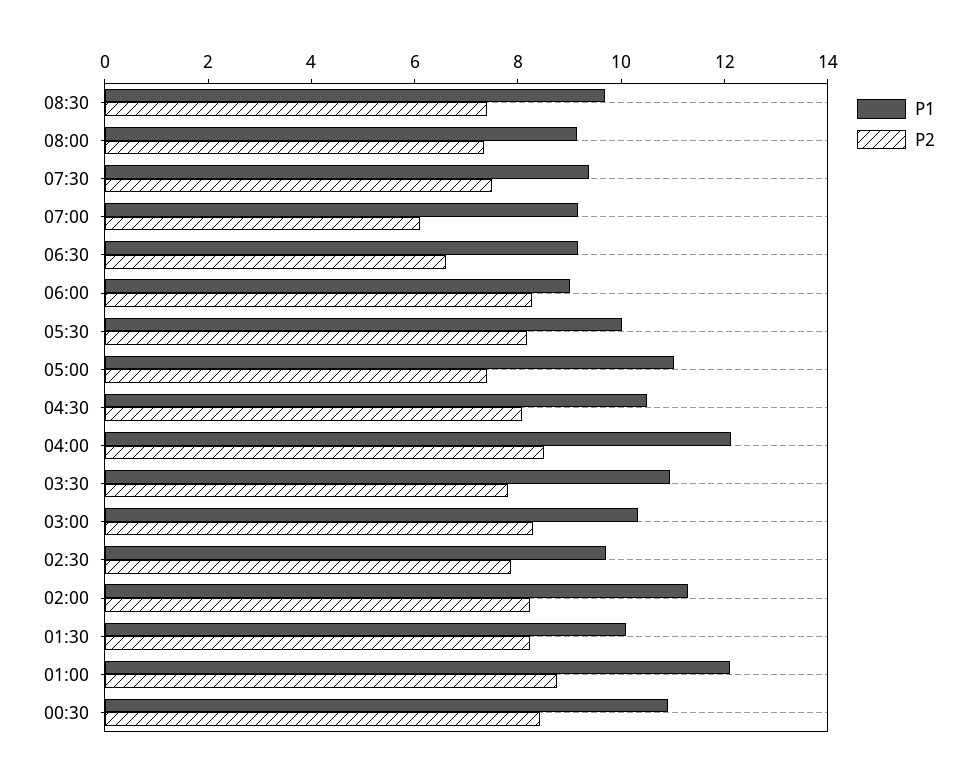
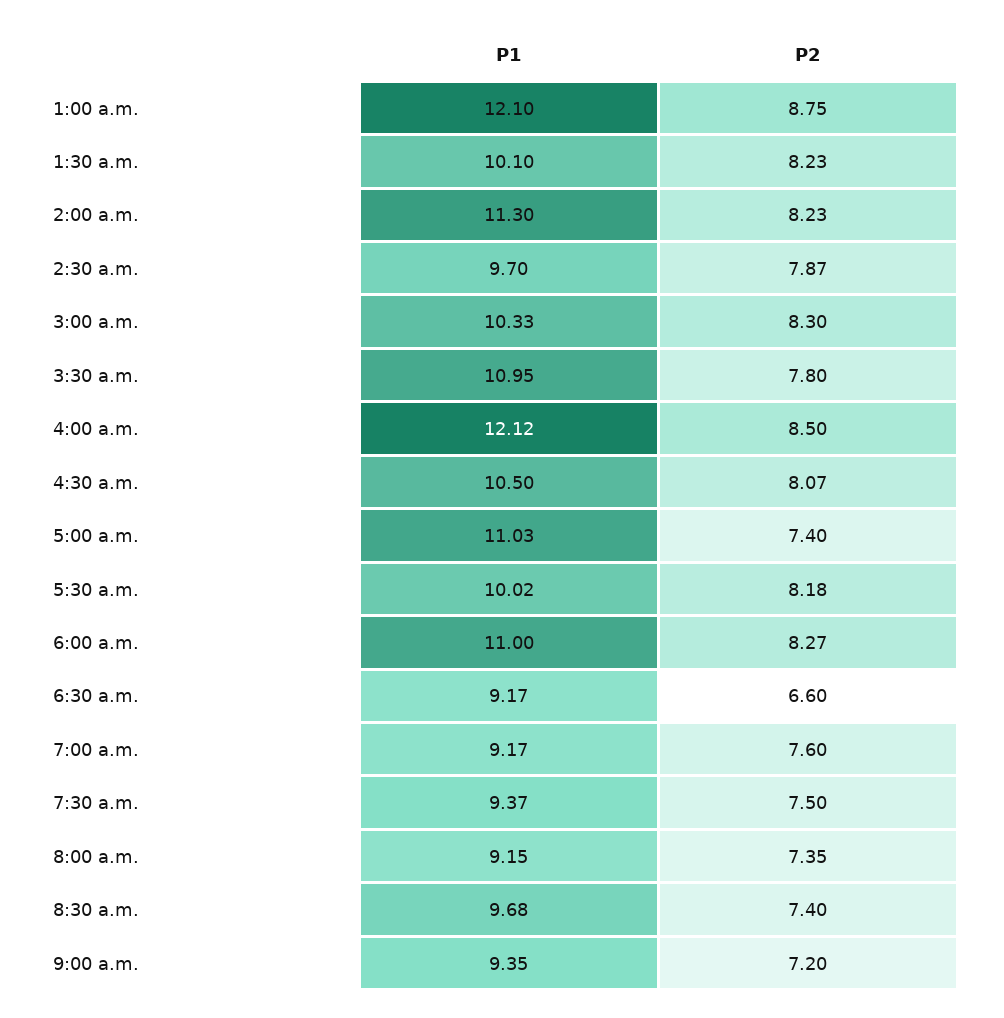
P2, 07:00: 6 -> 7.6
P1, 06:00: 9 -> 11
P1, 00:30: 11 -> none
P2, 00:30: 8.5 -> none
P1, 9:00 a.m.: none -> 9.35
P2, 9:00 a.m.: none -> 7.2

